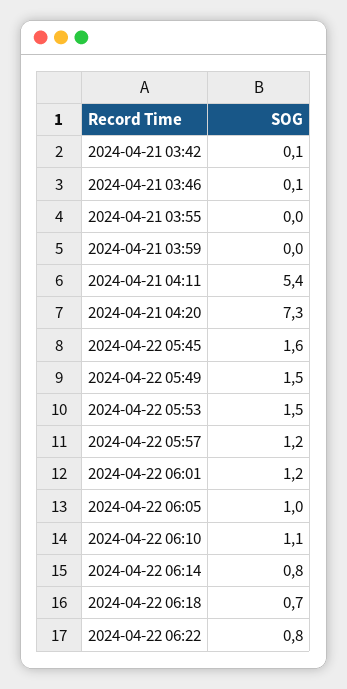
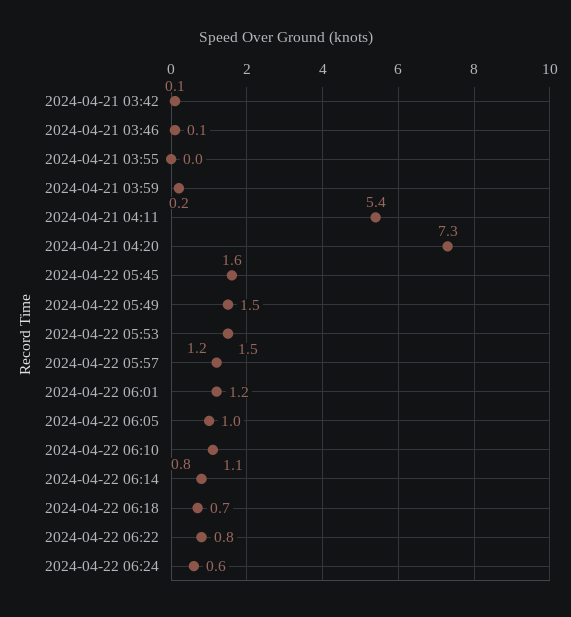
2024-04-21 03:59: 0 -> 0.2
2024-04-22 06:24: none -> 0.6

